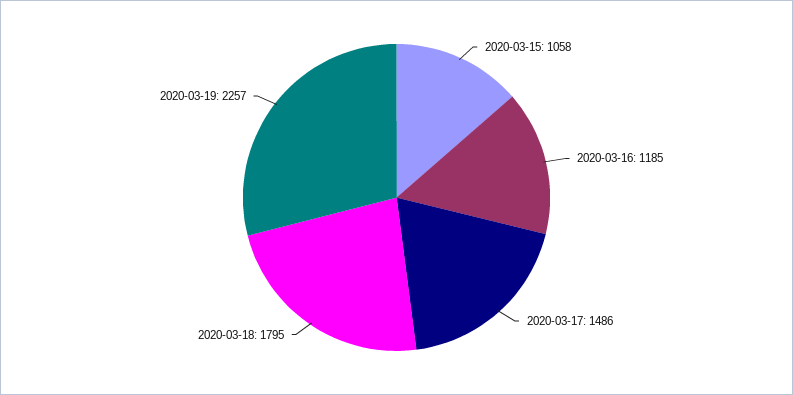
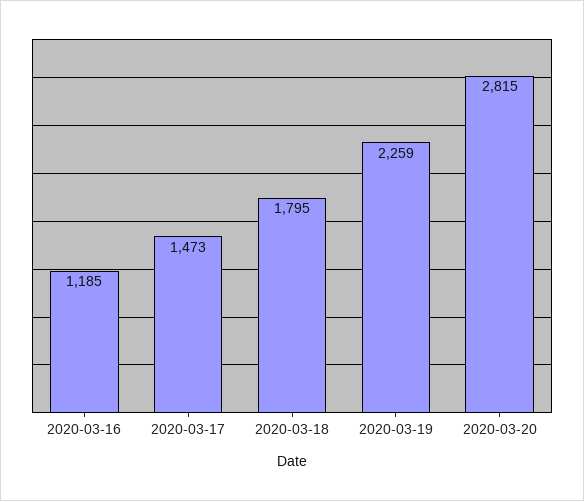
2020-03-15: 1058 -> none
2020-03-17: 1486 -> 1473
2020-03-19: 2257 -> 2259
2020-03-20: none -> 2815

